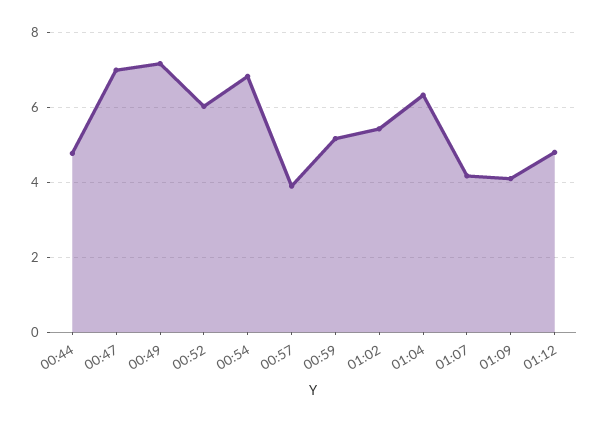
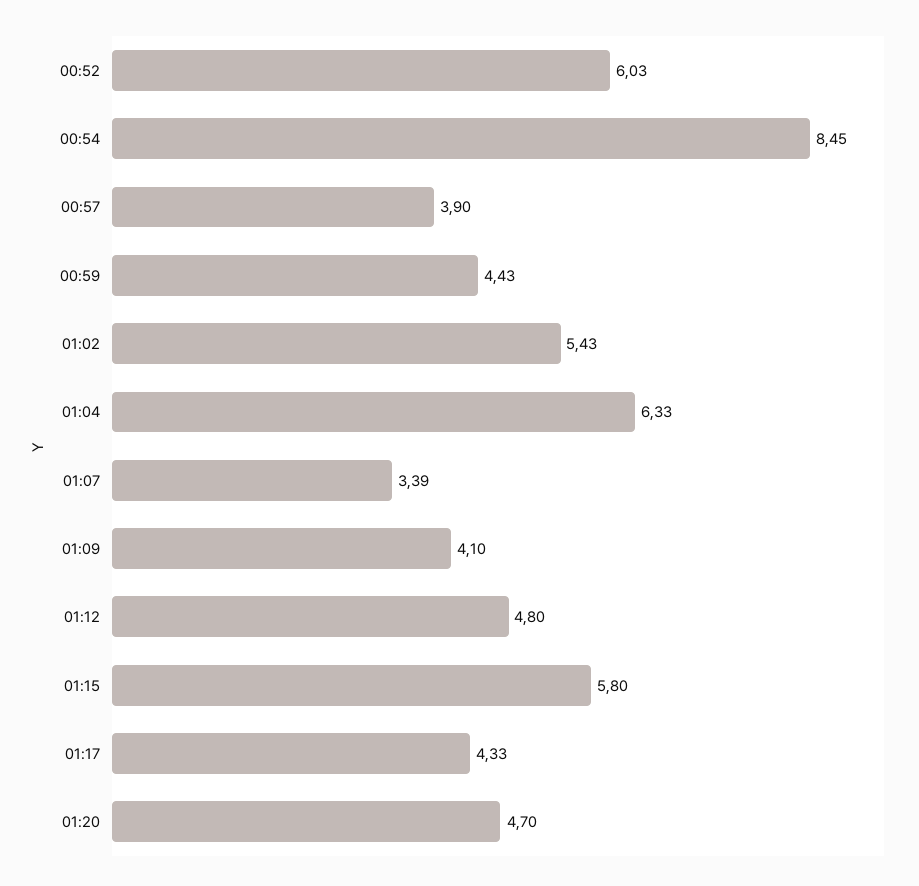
00:44: 4.8 -> none
00:47: 7 -> none
00:49: 7.2 -> none
00:54: 6.8 -> 8.45
00:59: 5.2 -> 4.43
01:07: 4.2 -> 3.39
01:15: none -> 5.8
01:17: none -> 4.33
01:20: none -> 4.7

